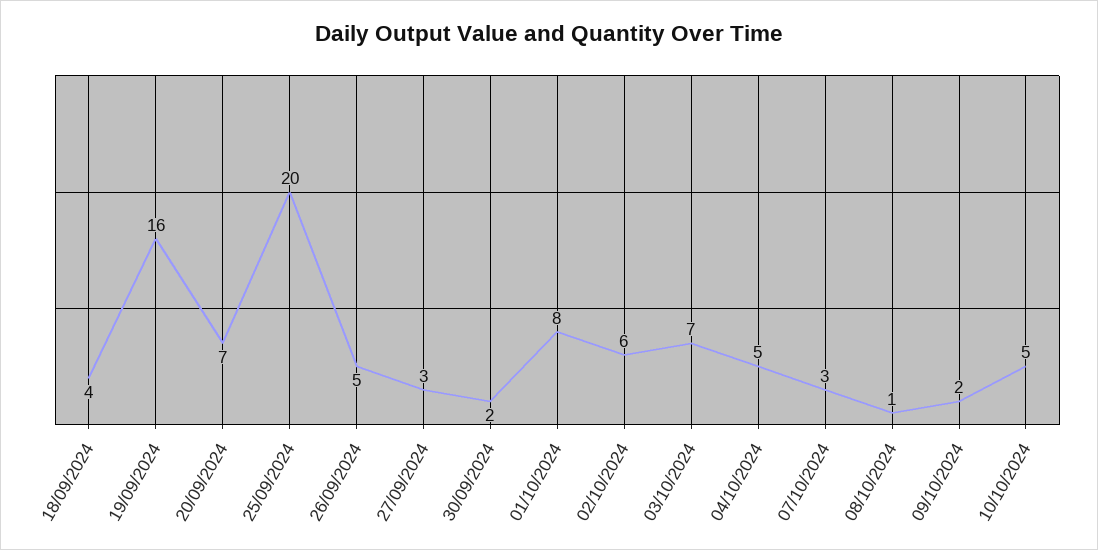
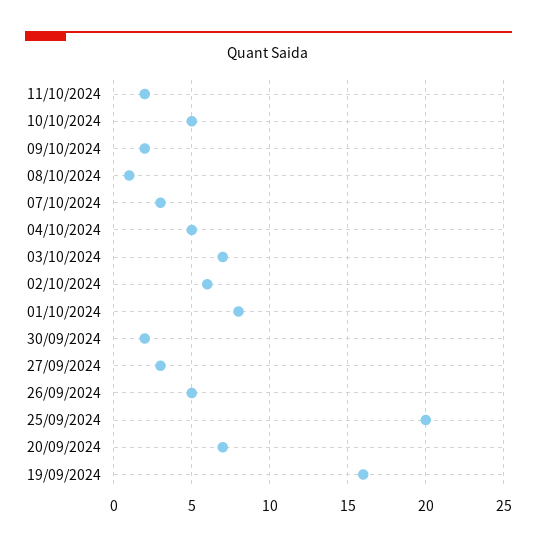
18/09/2024: 4 -> none
11/10/2024: none -> 2

